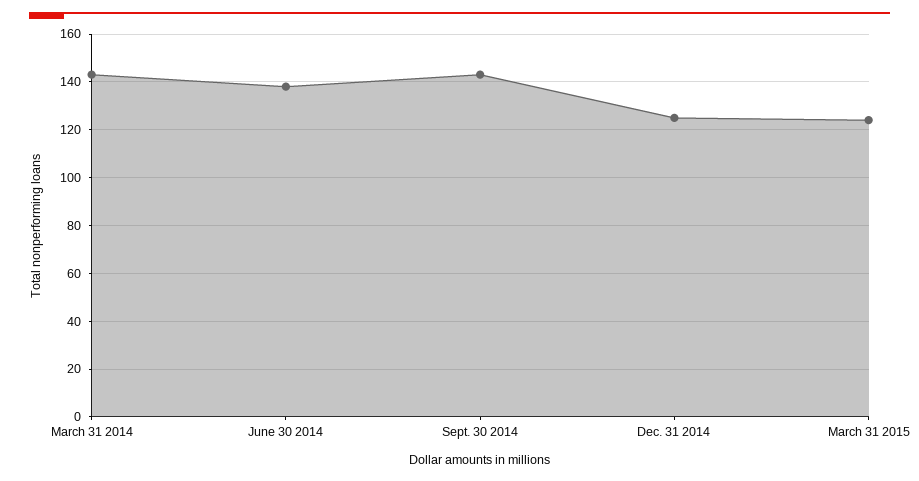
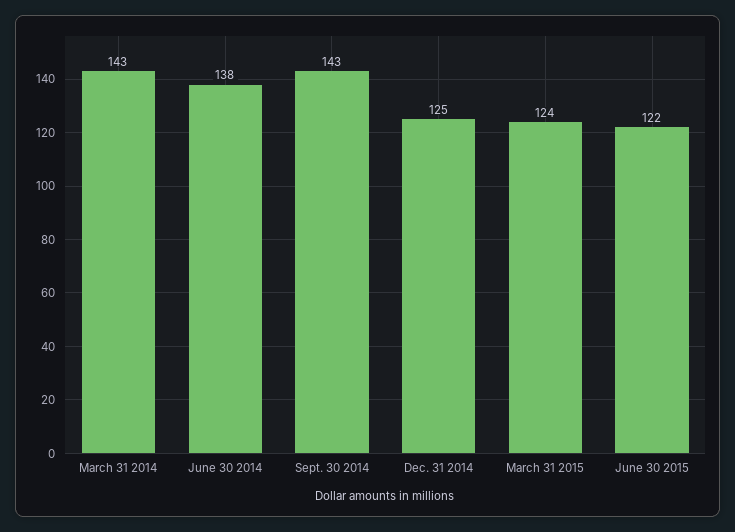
June 30 2015: none -> 122

